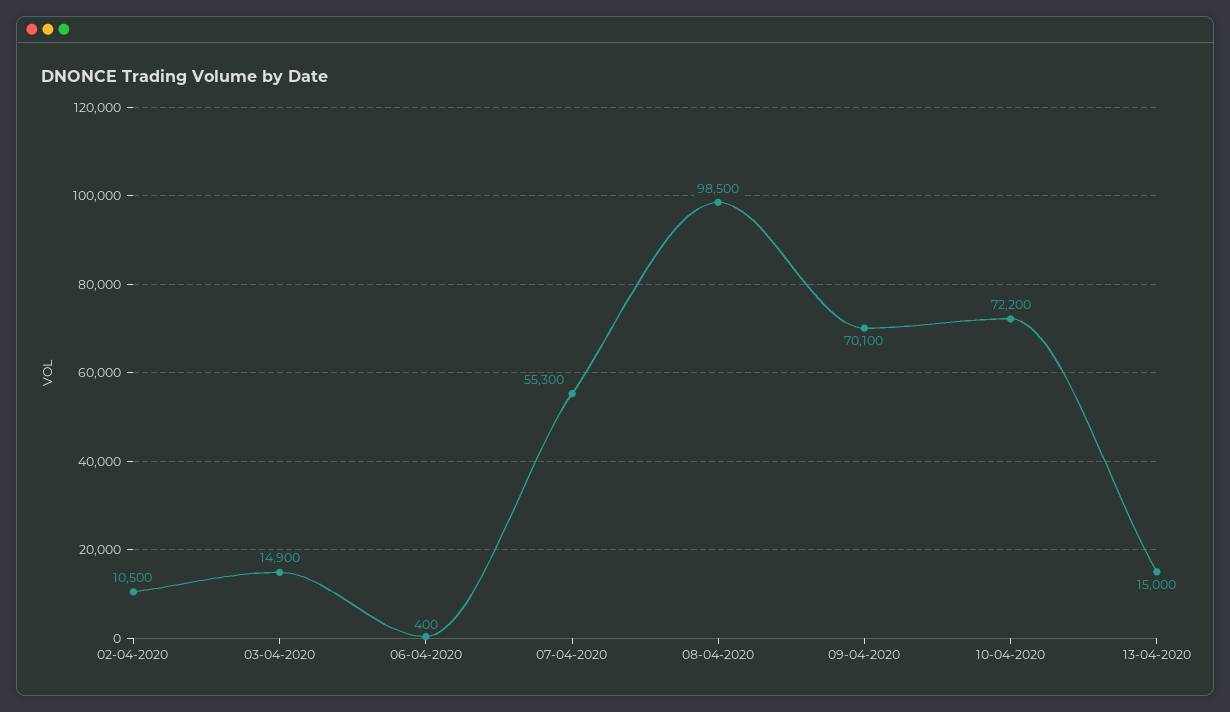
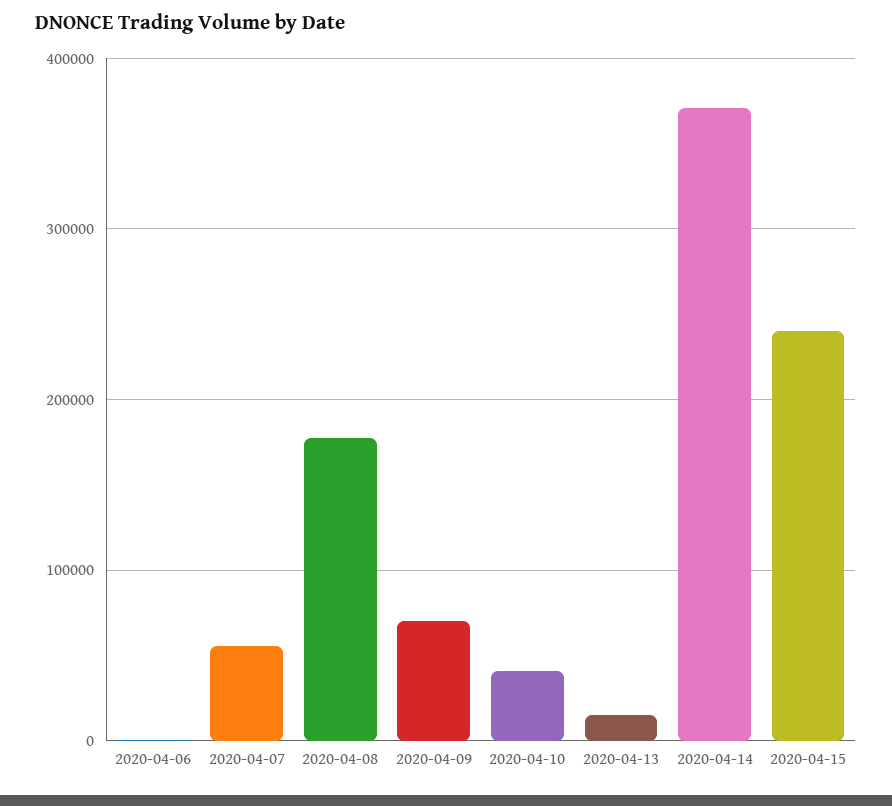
02-04-2020: 10500 -> none
03-04-2020: 14900 -> none
08-04-2020: 98500 -> 180000
10-04-2020: 72200 -> 40000
2020-04-14: none -> 370000
2020-04-15: none -> 240000

